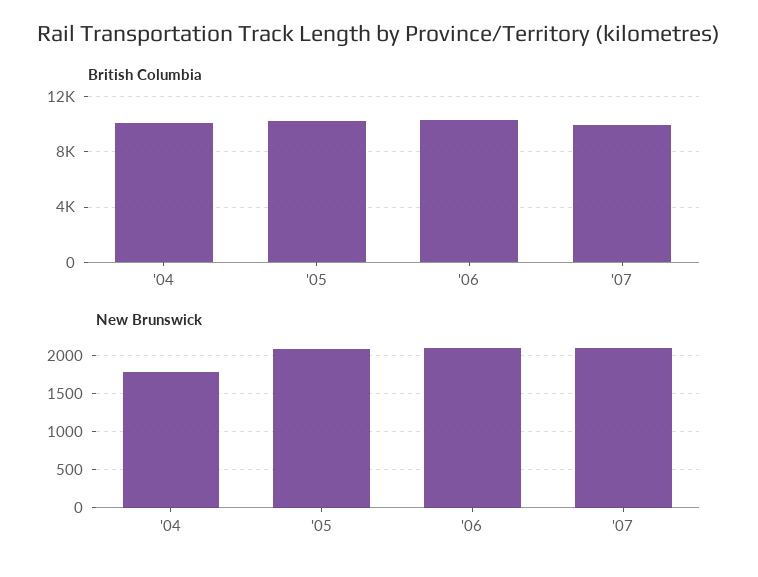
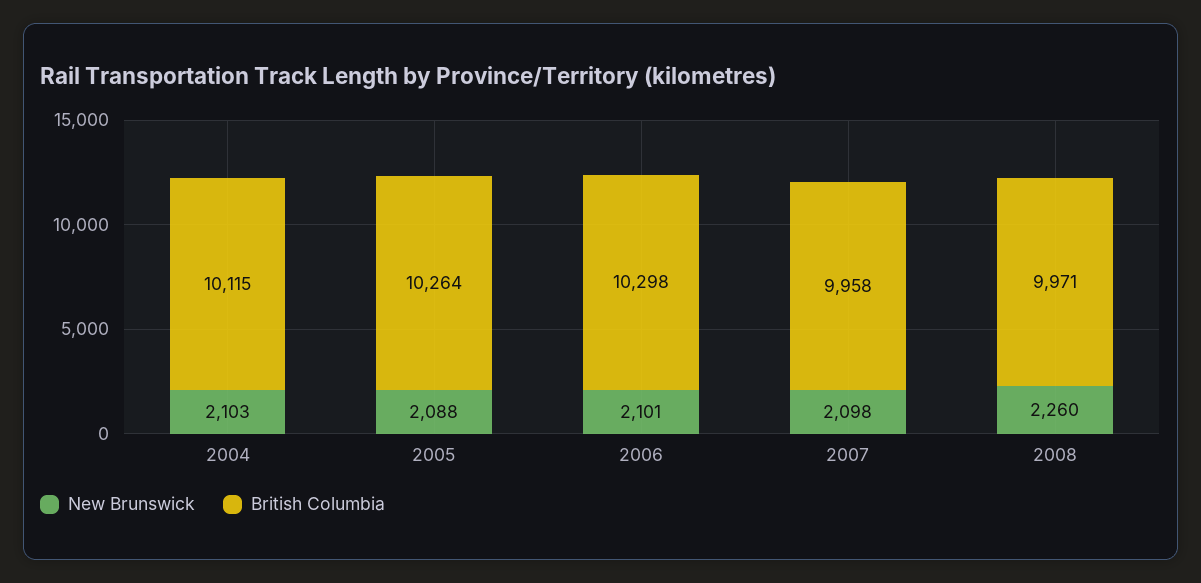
New Brunswick, '04: 1800 -> 2103
New Brunswick, 2008: none -> 2260
British Columbia, 2008: none -> 9971

